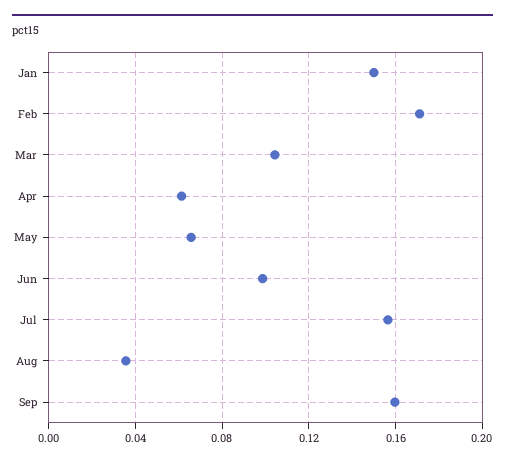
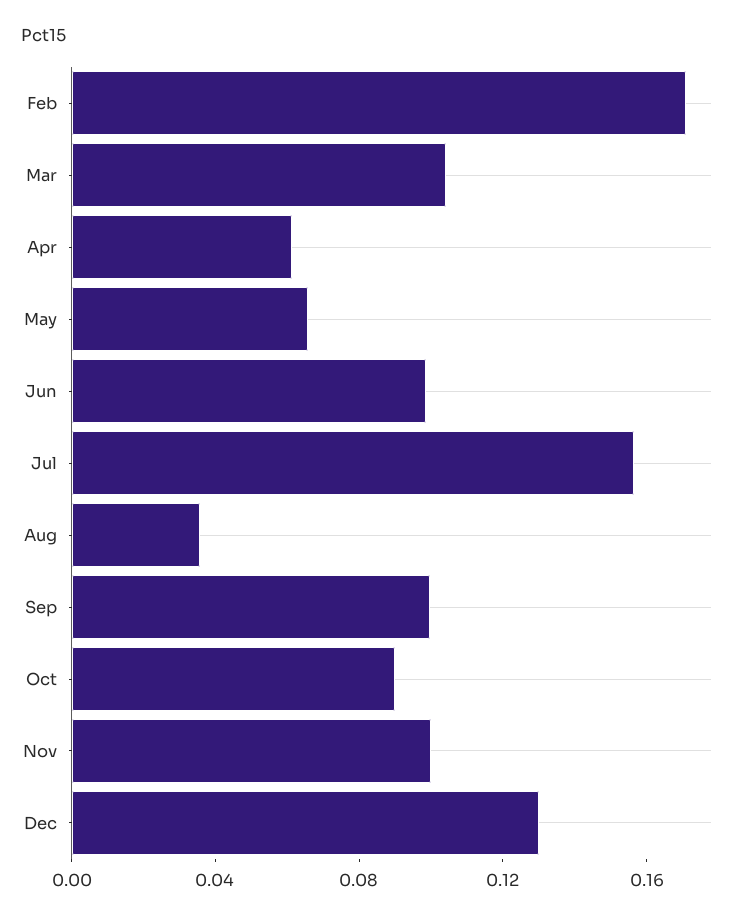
Jan: 0.15 -> none
Sep: 0.16 -> 0.1
Oct: none -> 0.09
Nov: none -> 0.1
Dec: none -> 0.13

